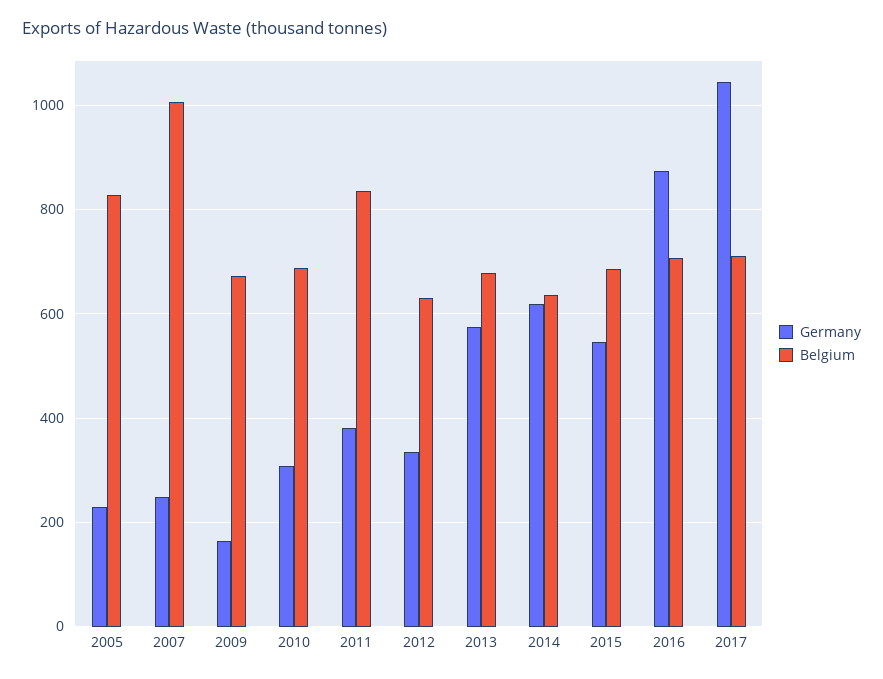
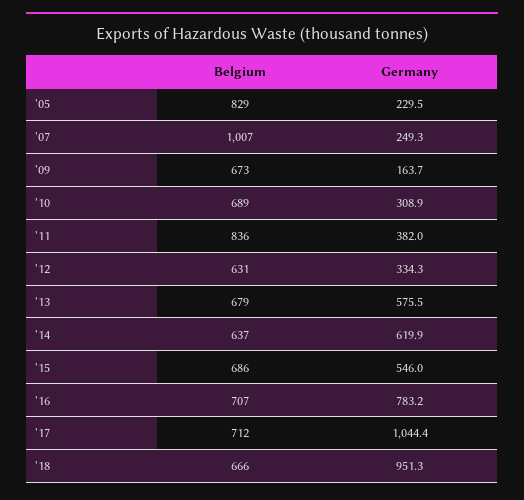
Germany, 2016: 880 -> 783.2
Belgium, '18: none -> 666
Germany, '18: none -> 951.3

